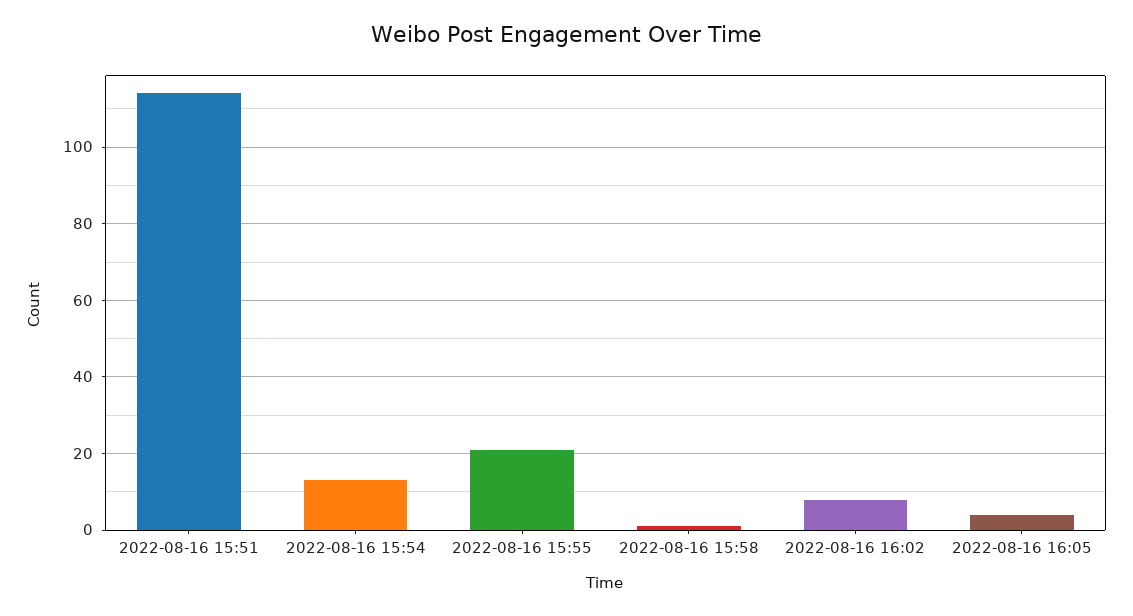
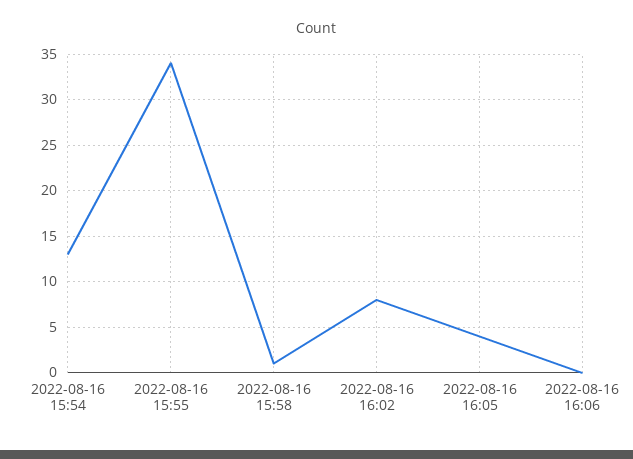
2022-08-16 15:51: 115 -> none
2022-08-16 15:55: 20 -> 34
2022-08-16 16:06: none -> 0

